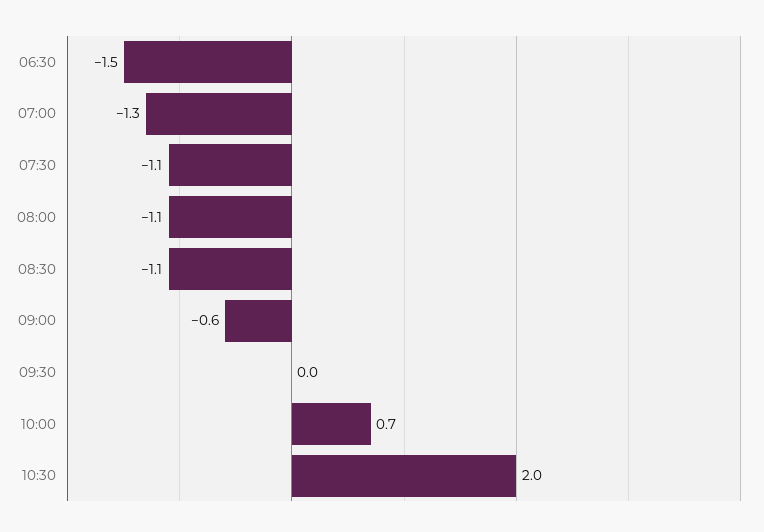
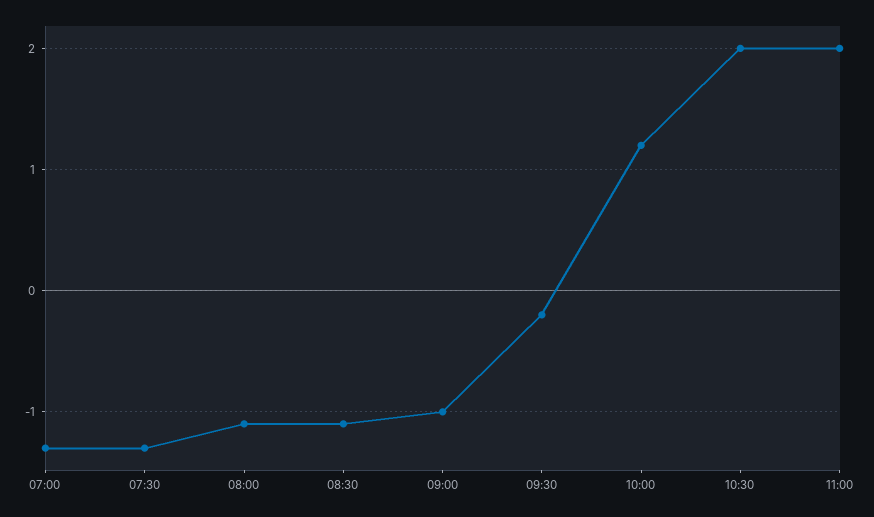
06:30: -1.5 -> none
07:30: -1.1 -> -1.3
09:00: -0.6 -> -1
09:30: 0 -> -0.2
10:00: 0.7 -> 1.2
11:00: none -> 2

